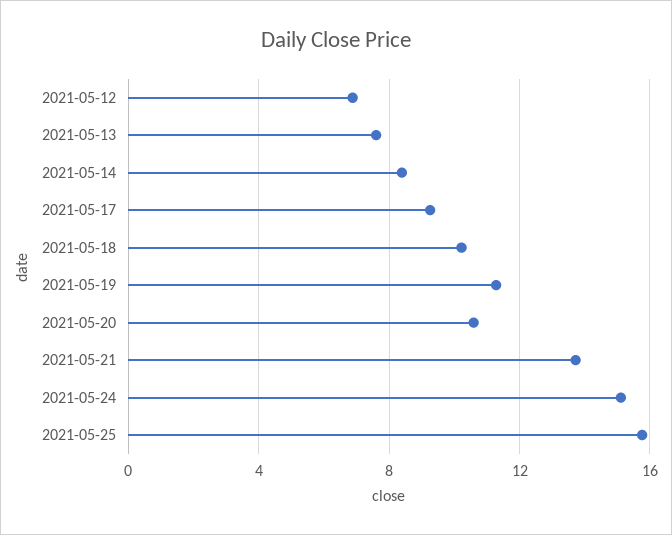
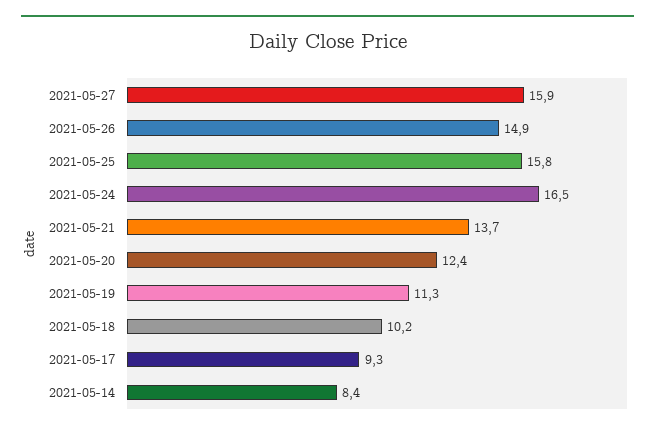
2021-05-12: 7 -> none
2021-05-13: 7.5 -> none
2021-05-20: 10.5 -> 12.4
2021-05-24: 15 -> 16.5
2021-05-27: none -> 15.9
2021-05-26: none -> 14.9

